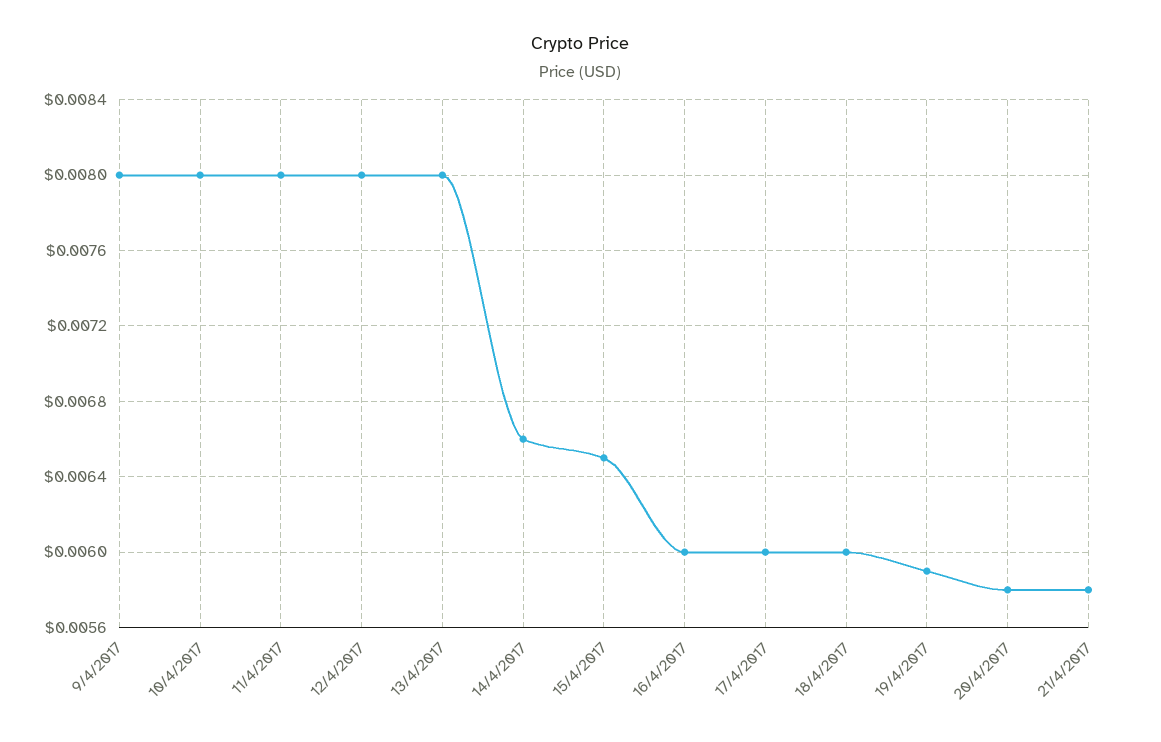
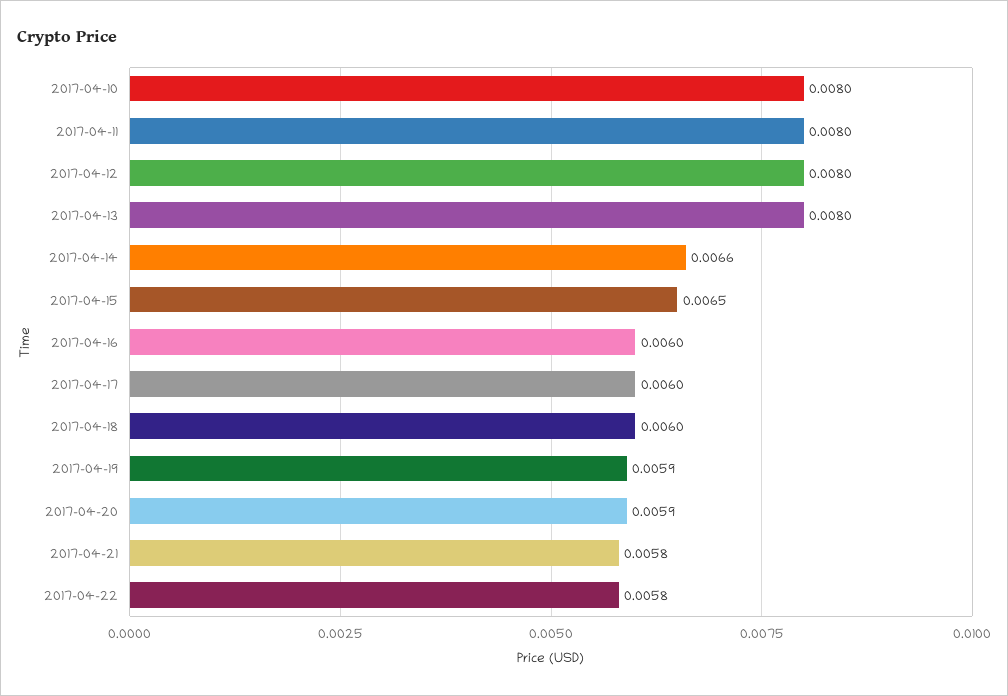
9/4/2017: 0.008 -> none
20/4/2017: 0.0058 -> 0.0059
2017-04-22: none -> 0.0058

